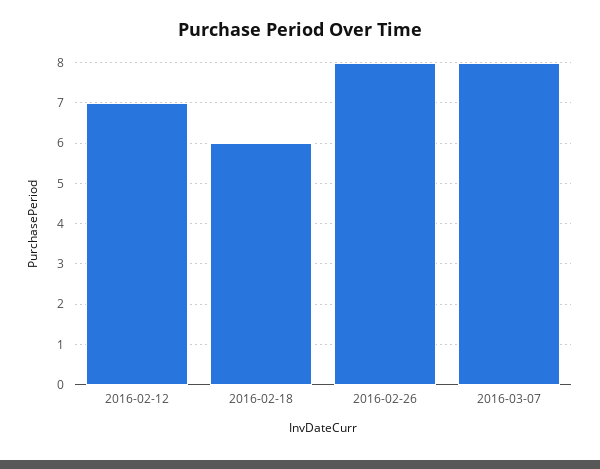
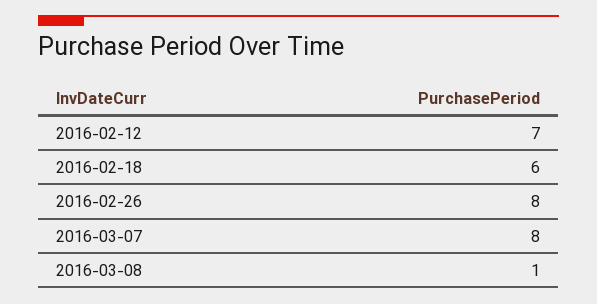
2016-03-08: none -> 1

